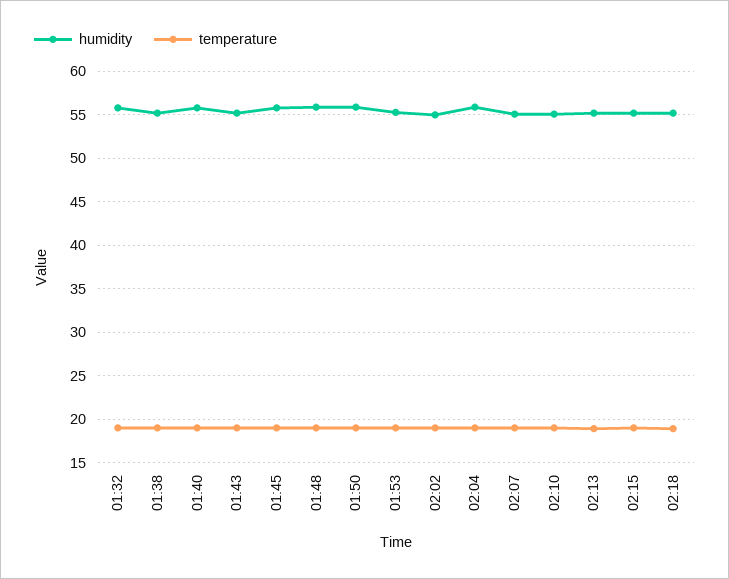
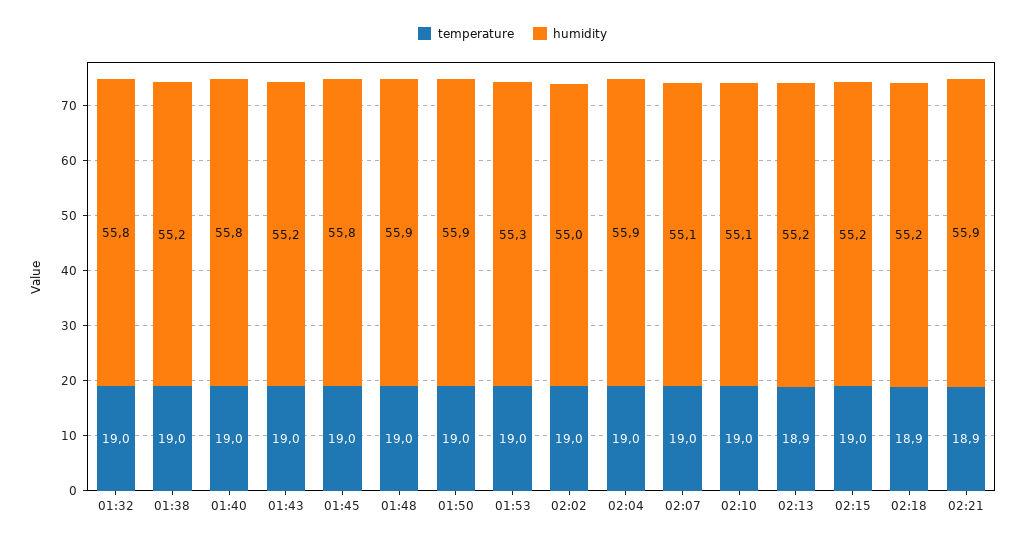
temperature, 02:21: none -> 18.9
humidity, 02:21: none -> 55.9

